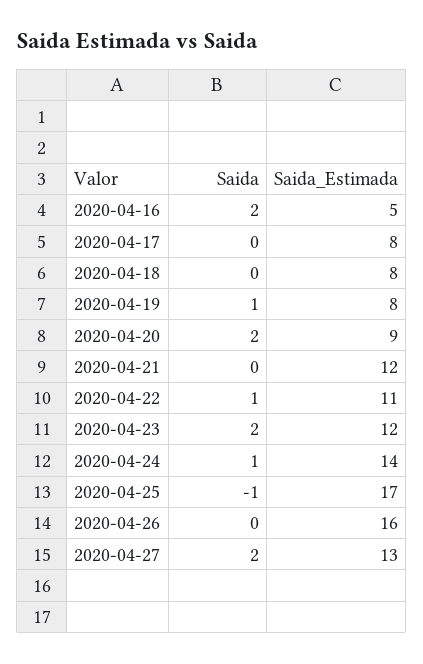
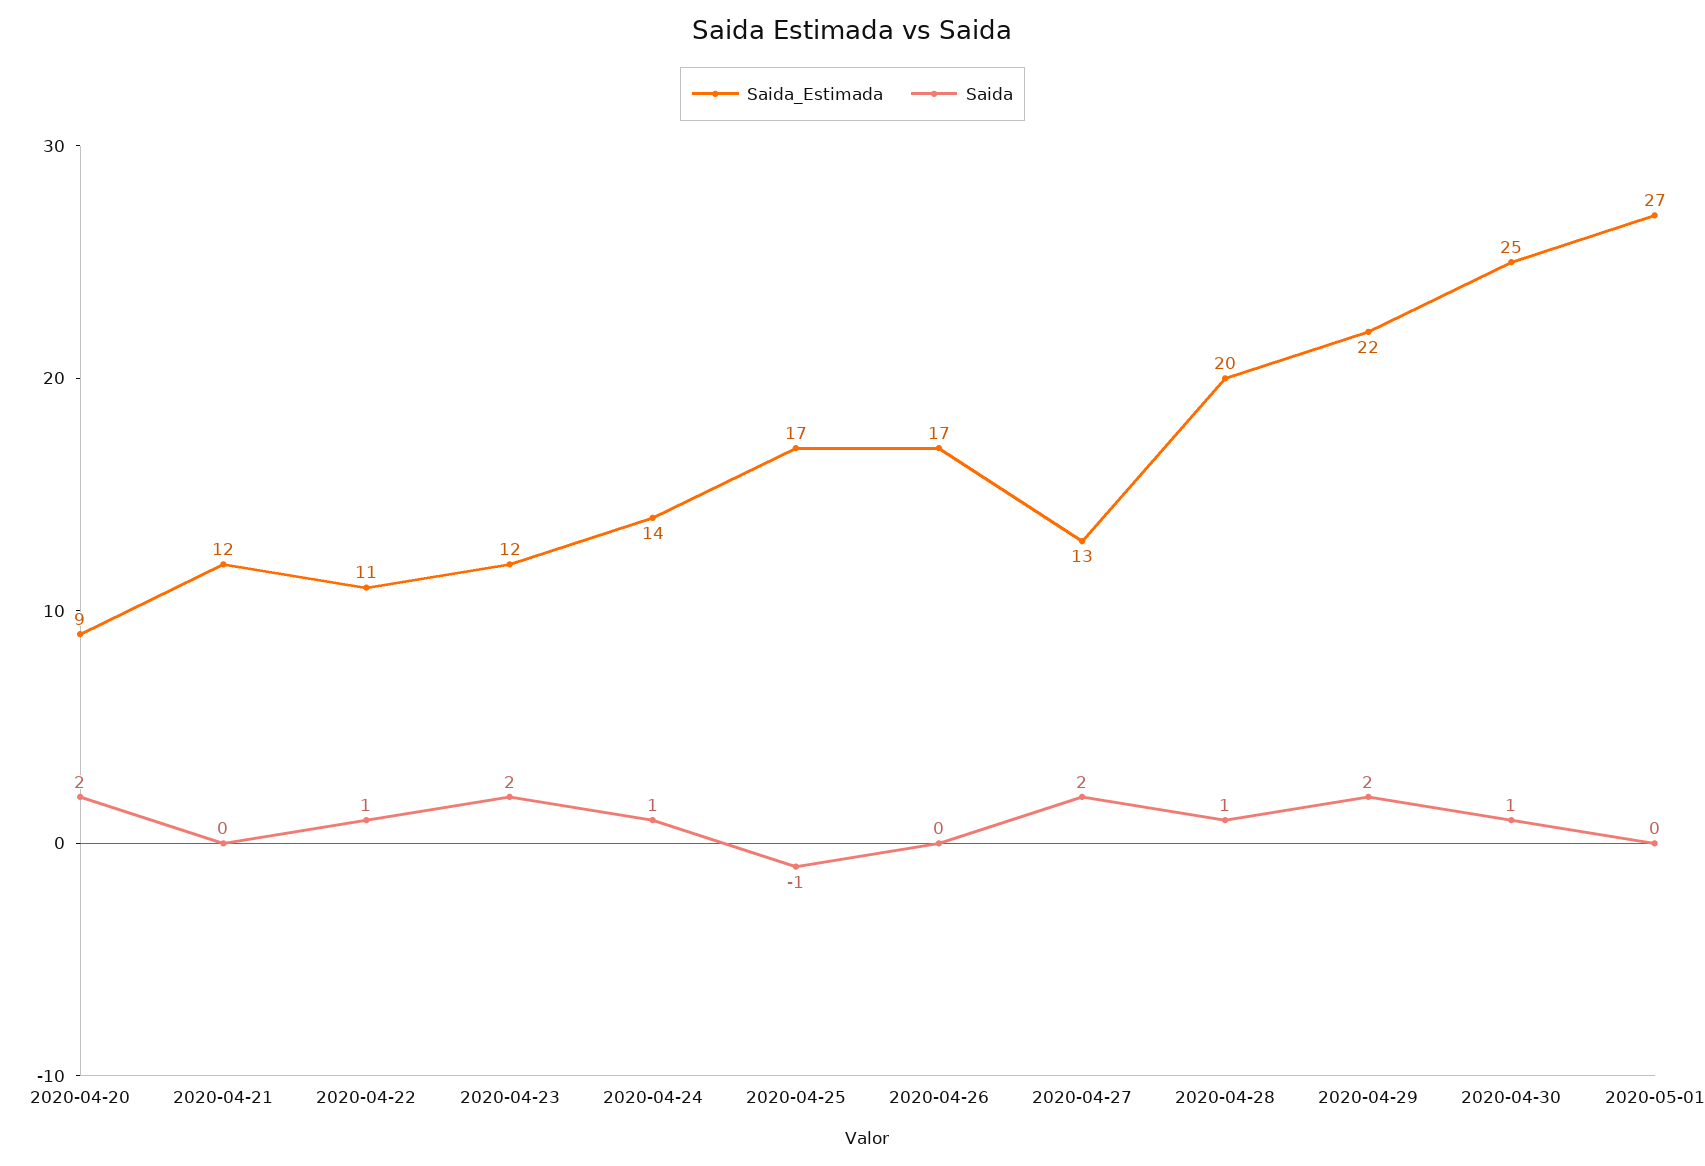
Saida, 2020-04-16: 2 -> none
Saida_Estimada, 2020-04-16: 5 -> none
Saida, 2020-04-17: 0 -> none
Saida_Estimada, 2020-04-17: 8 -> none
Saida, 2020-04-18: 0 -> none
Saida_Estimada, 2020-04-18: 8 -> none
Saida, 2020-04-19: 1 -> none
Saida_Estimada, 2020-04-19: 8 -> none
Saida_Estimada, 2020-04-26: 16 -> 17
Saida_Estimada, 2020-04-28: none -> 20
Saida, 2020-04-28: none -> 1
Saida_Estimada, 2020-04-29: none -> 22
Saida, 2020-04-29: none -> 2
Saida_Estimada, 2020-04-30: none -> 25
Saida, 2020-04-30: none -> 1
Saida_Estimada, 2020-05-01: none -> 27
Saida, 2020-05-01: none -> 0

